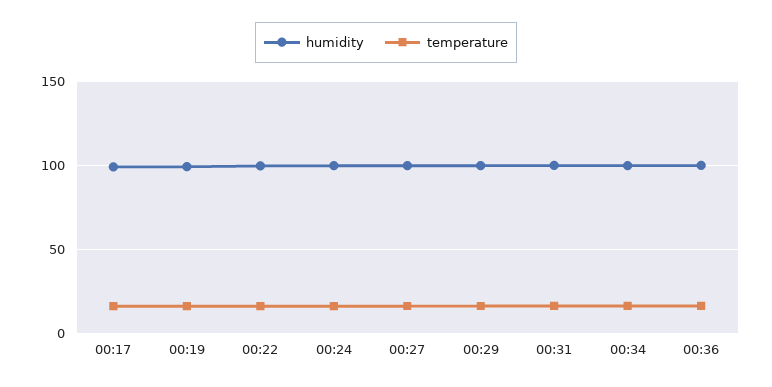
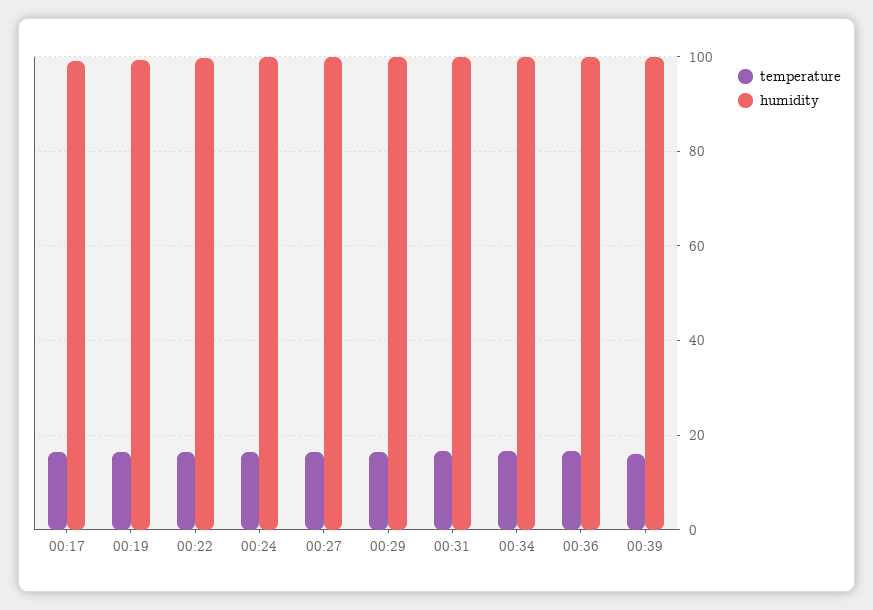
temperature, 00:39: none -> 16
humidity, 00:39: none -> 100

